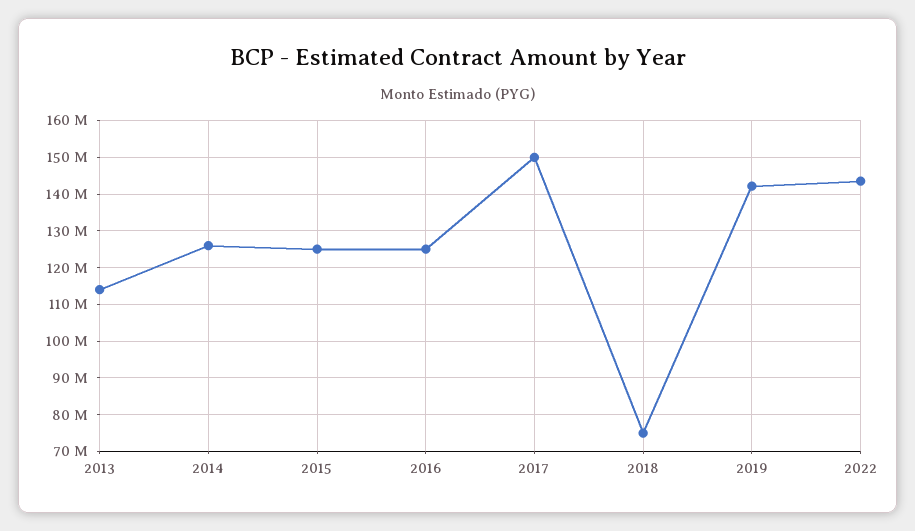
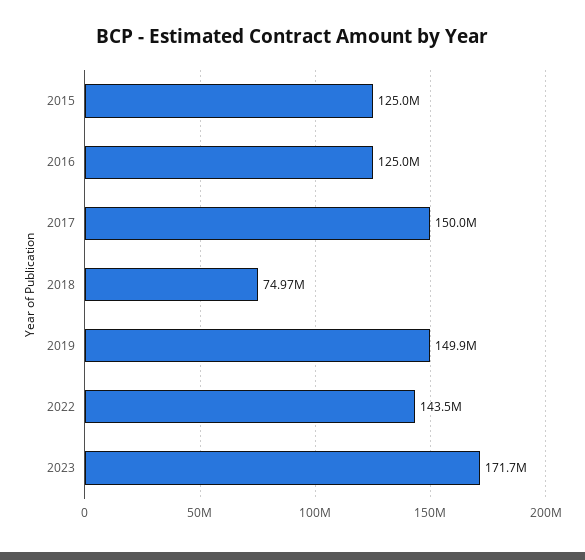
2013: 114000000 -> none
2014: 126000000 -> none
2019: 142000000 -> 149900000
2023: none -> 171700000

